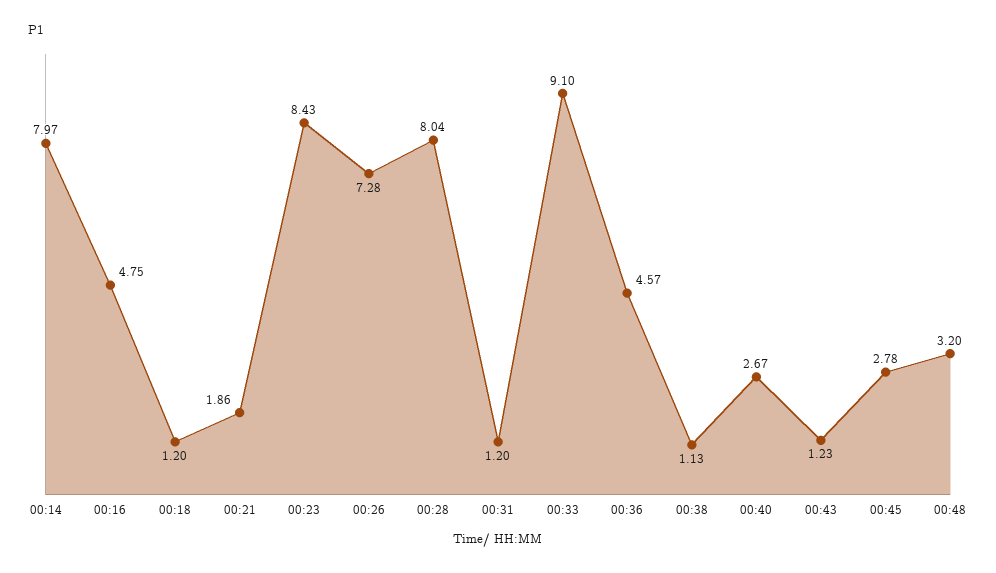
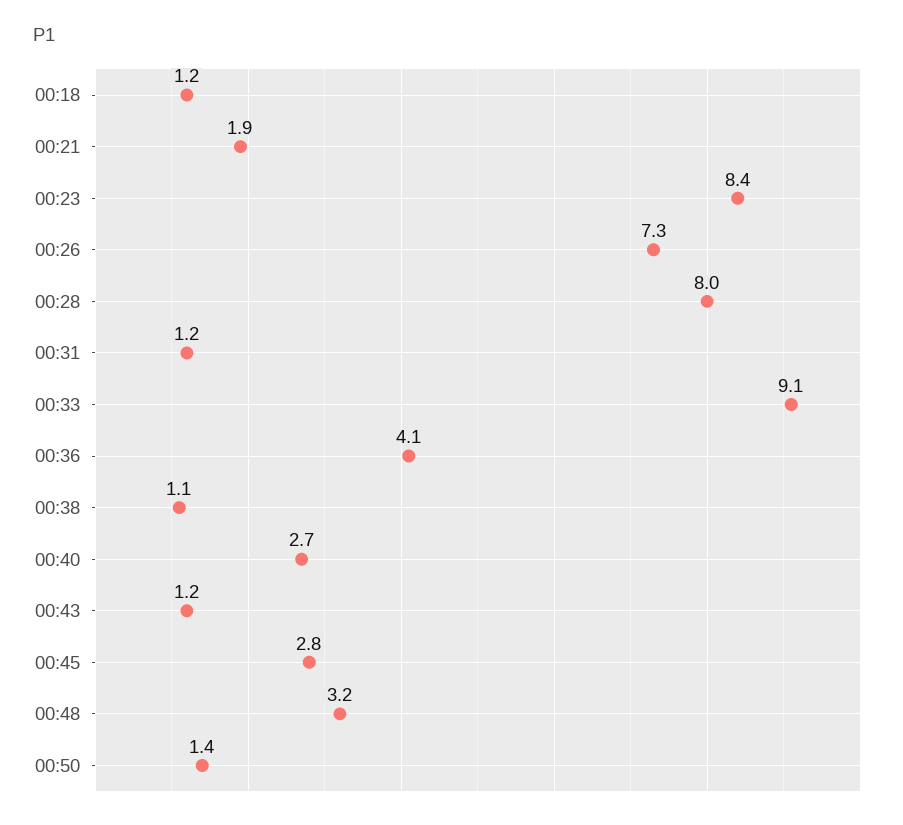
00:14: 7.97 -> none
00:16: 4.75 -> none
00:36: 4.57 -> 4.1
00:50: none -> 1.4

